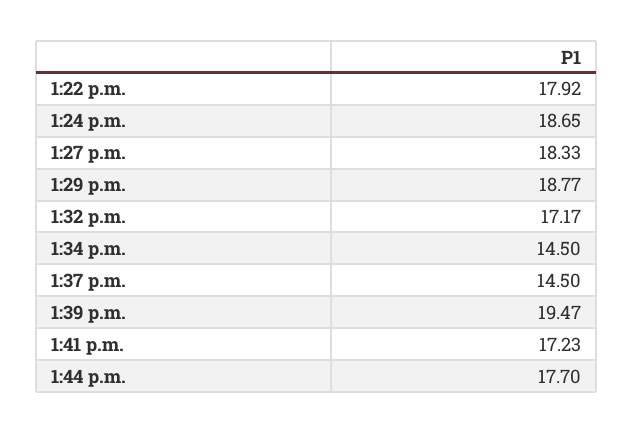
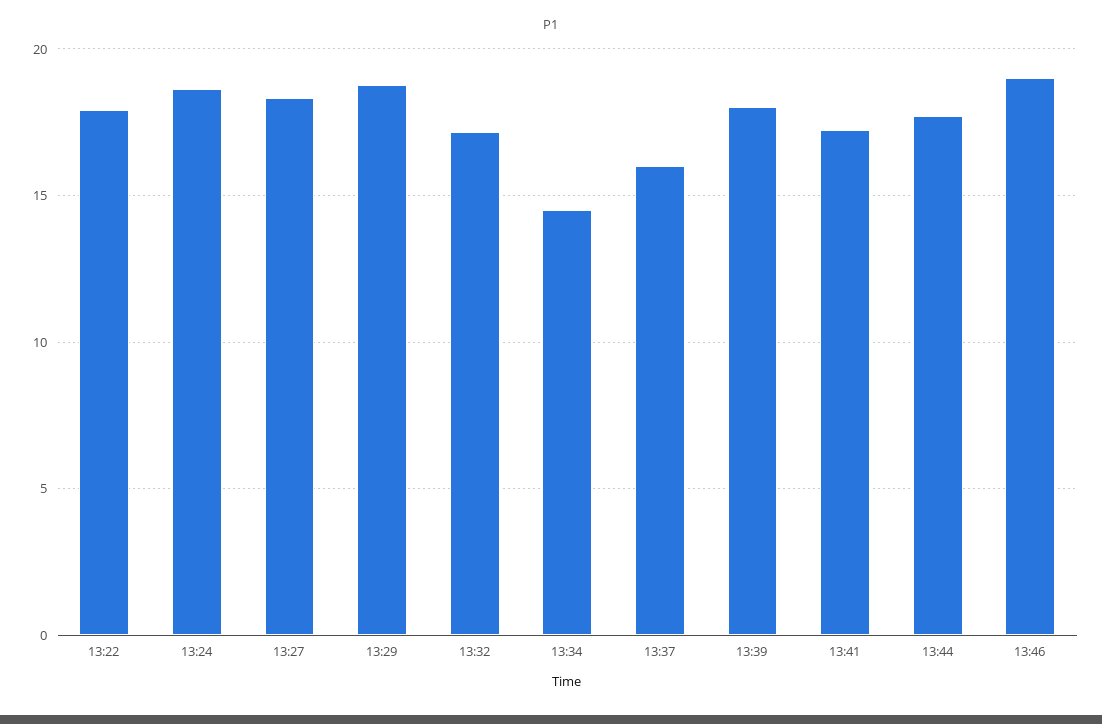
1:37 p.m.: 14.5 -> 16
1:39 p.m.: 19.47 -> 18
13:46: none -> 19

